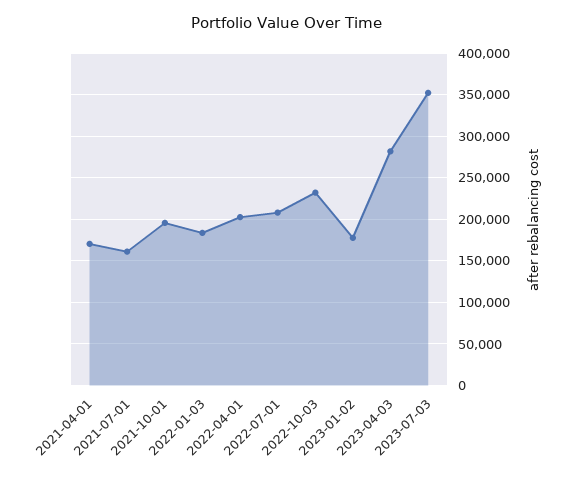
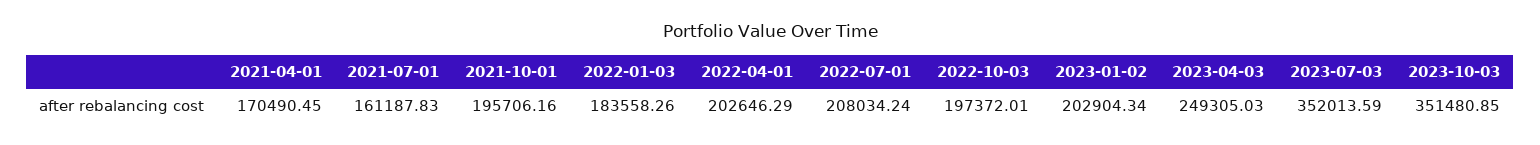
2022-10-03: 230000 -> 197372.01
2023-01-02: 180000 -> 202904.34
2023-04-03: 280000 -> 249305.03
2023-10-03: none -> 351480.85

